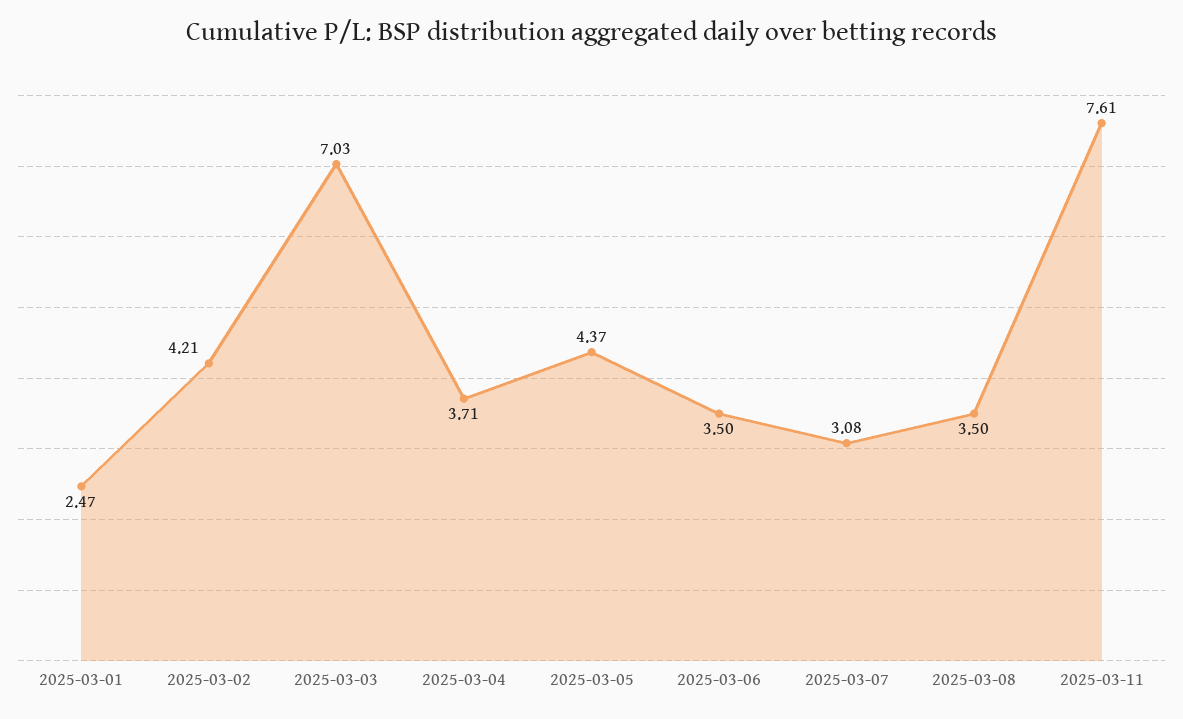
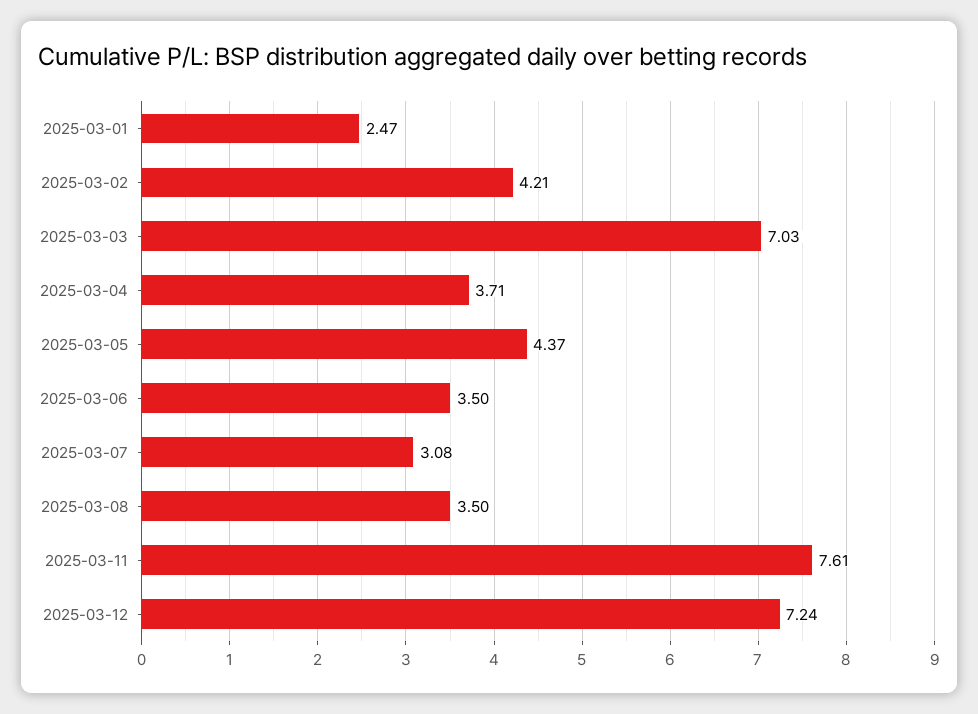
2025-03-12: none -> 7.24

